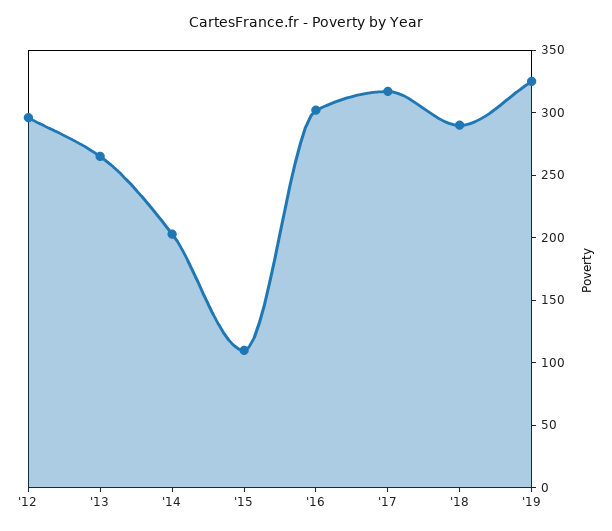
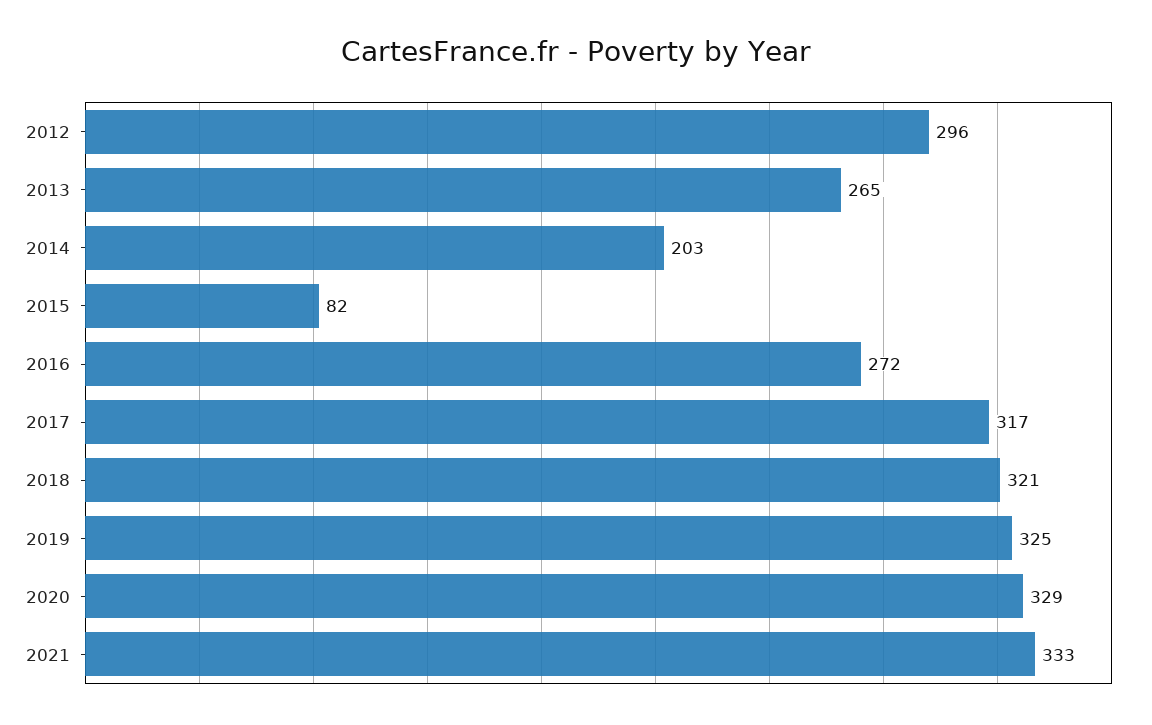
'15: 110 -> 82
'16: 300 -> 272
'18: 290 -> 321
2020: none -> 329
2021: none -> 333

